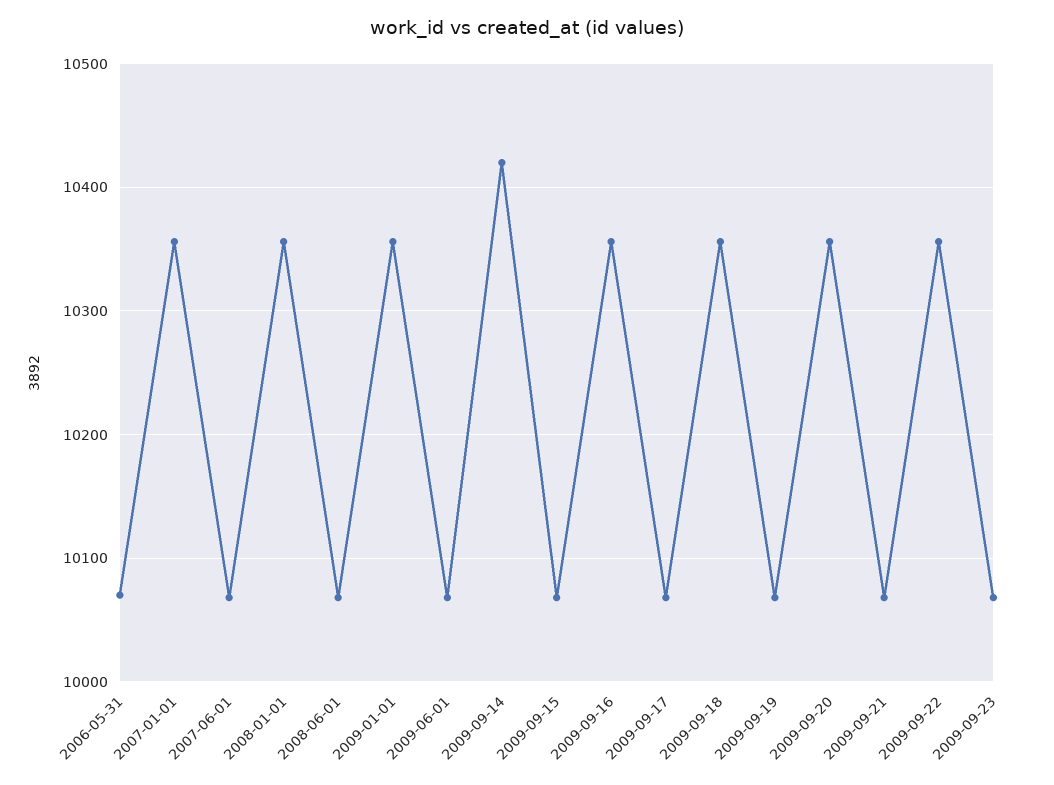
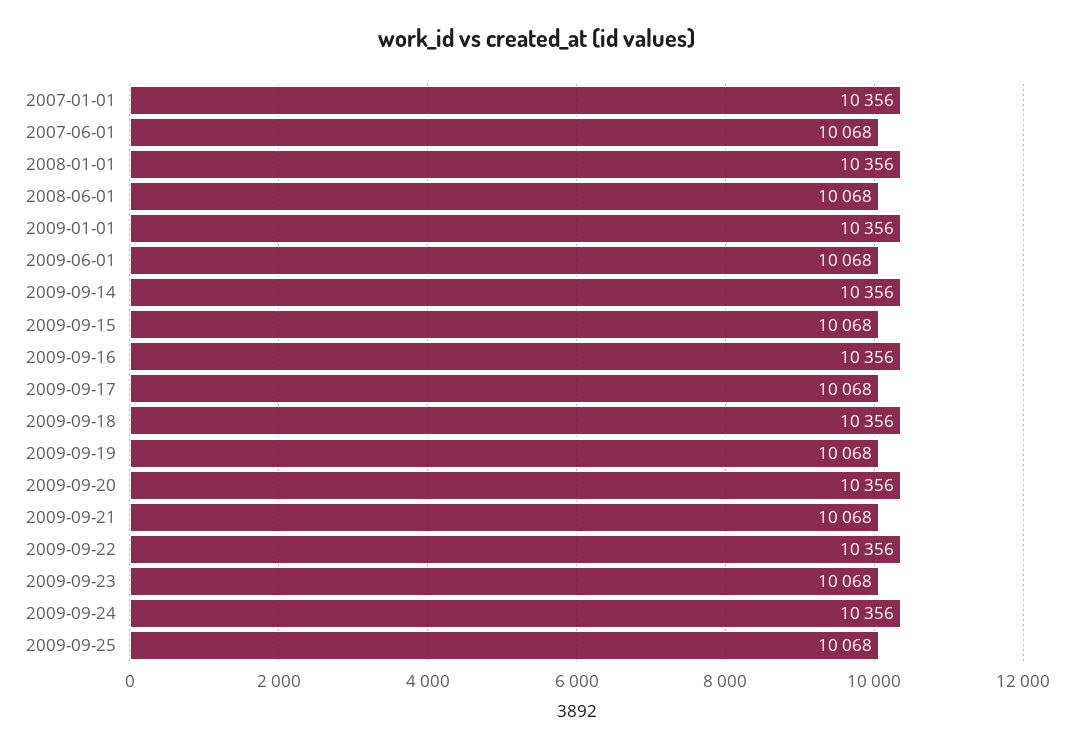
2006-05-31: 10070 -> none
2009-09-14: 10420 -> 10356
2009-09-24: none -> 10356
2009-09-25: none -> 10068

